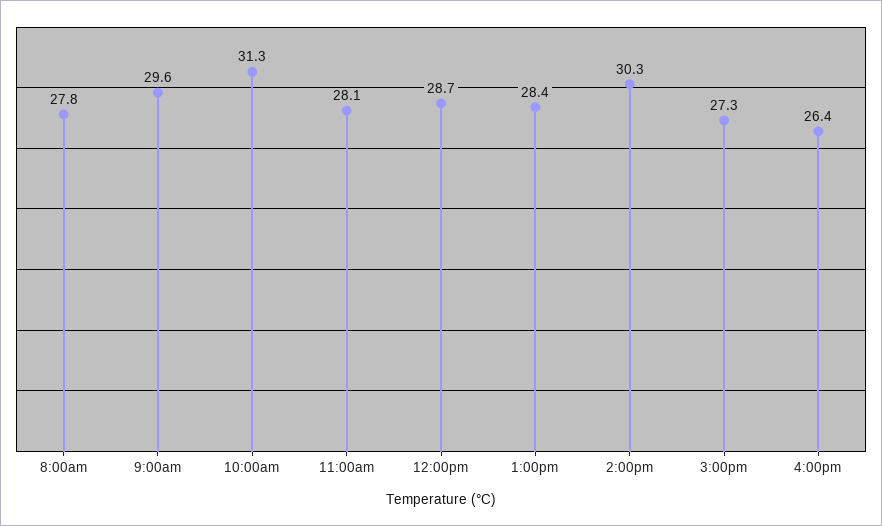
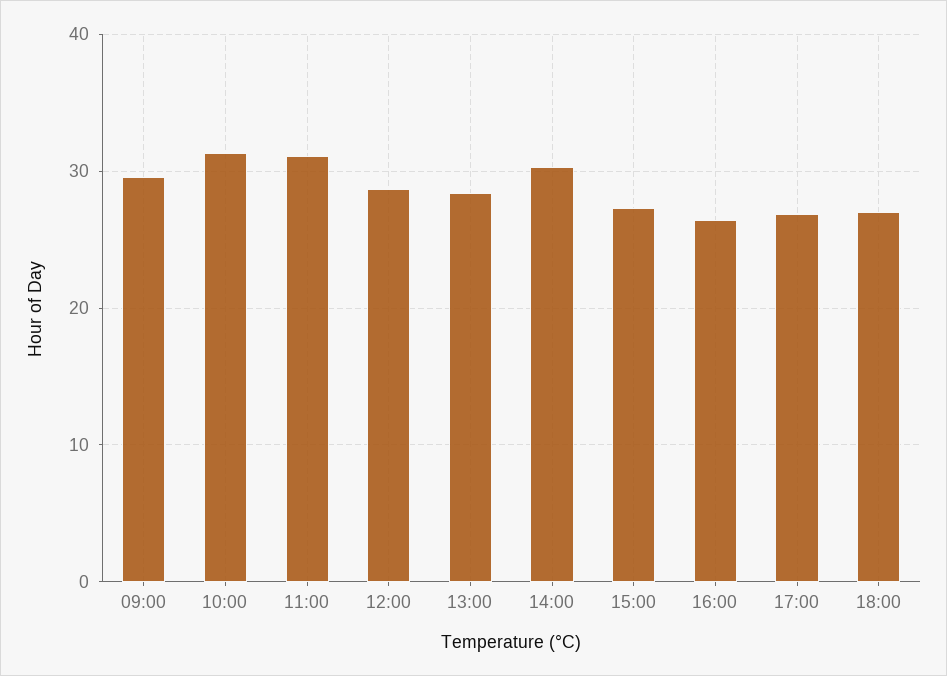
8:00am: 27.8 -> none
11:00am: 28.1 -> 31
17:00: none -> 27
18:00: none -> 27

